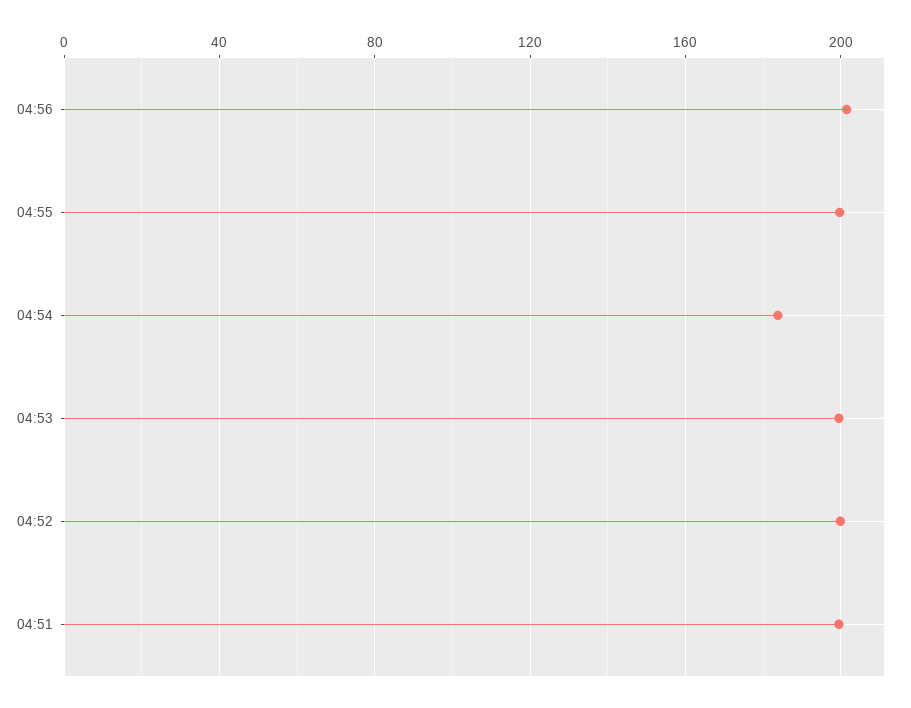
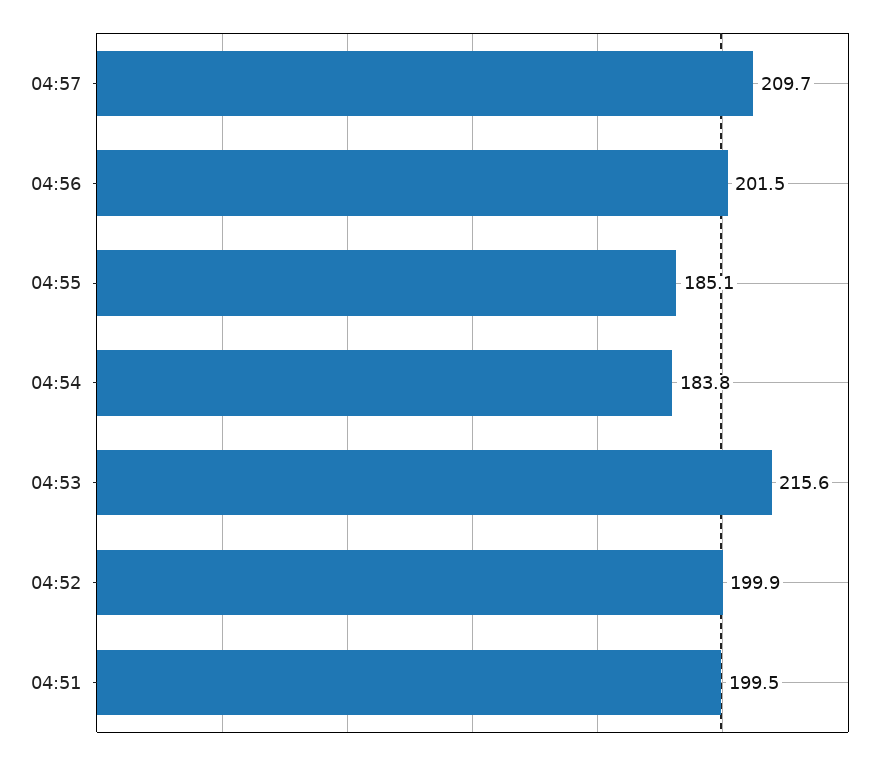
04:55: 200 -> 185.1
04:53: 200 -> 215.6
04:57: none -> 209.7

